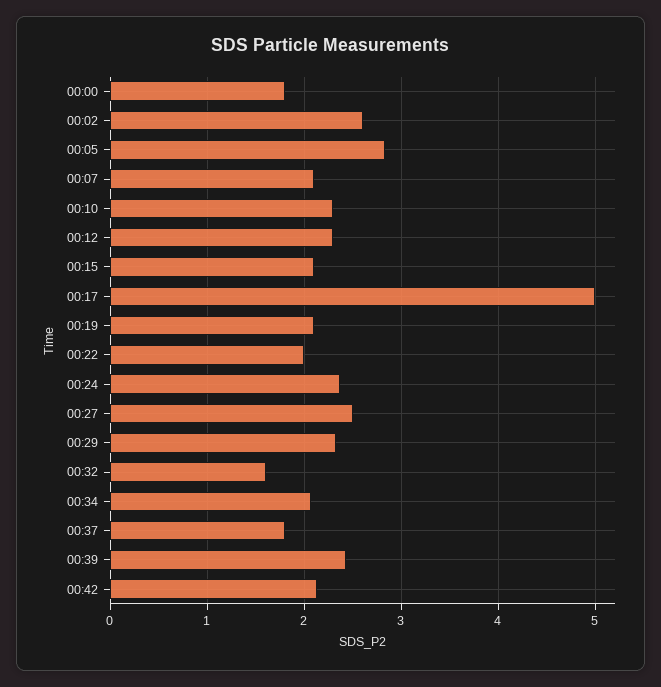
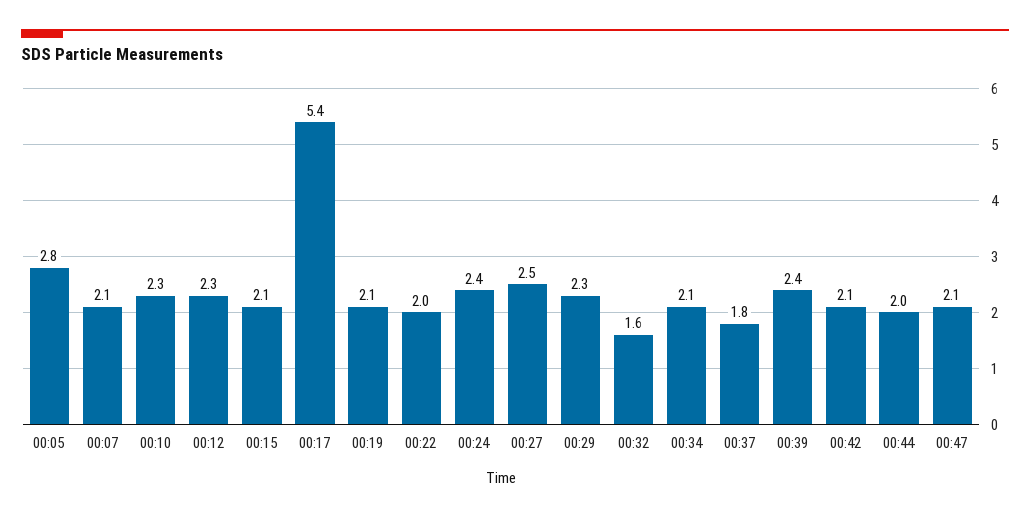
00:00: 1.8 -> none
00:02: 2.6 -> none
00:17: 5 -> 5.4
00:44: none -> 2
00:47: none -> 2.1

